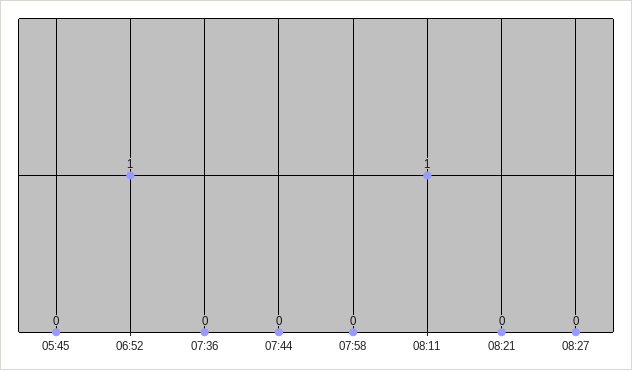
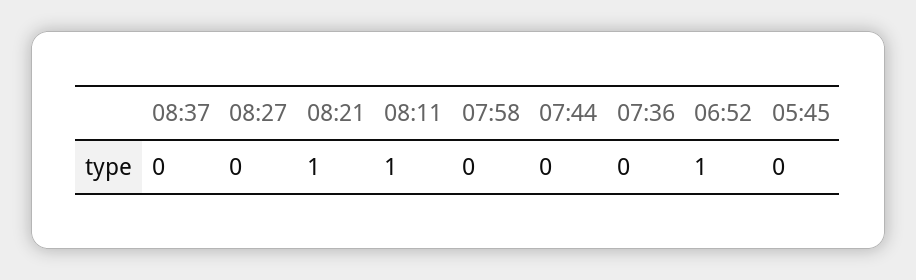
08:21: 0 -> 1
08:37: none -> 0

